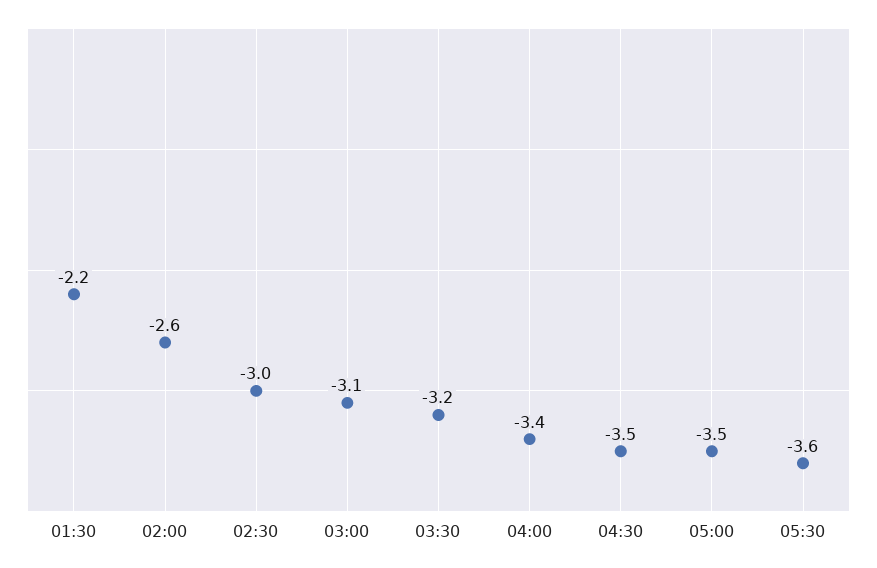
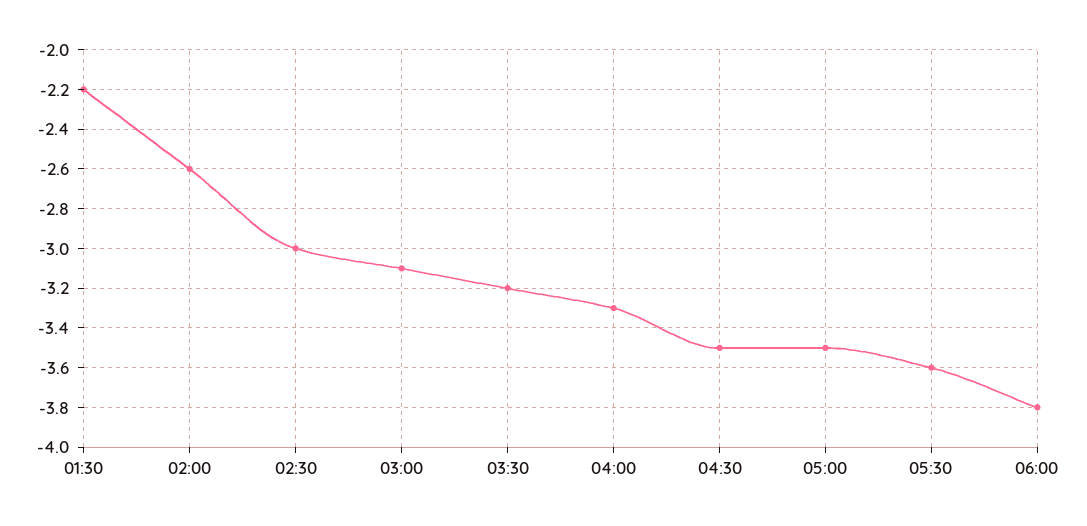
04:00: -3.4 -> -3.3
06:00: none -> -3.8

